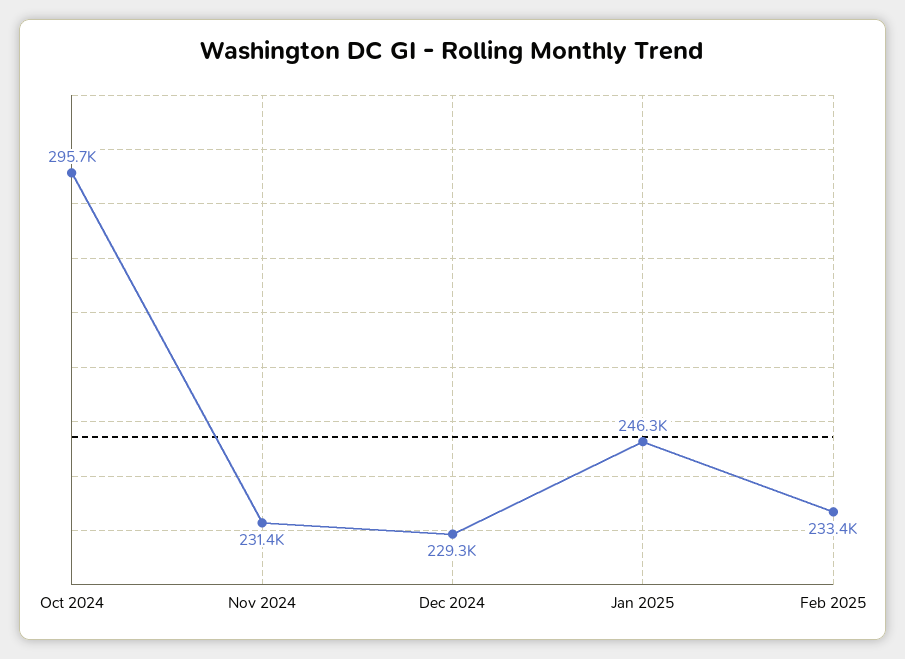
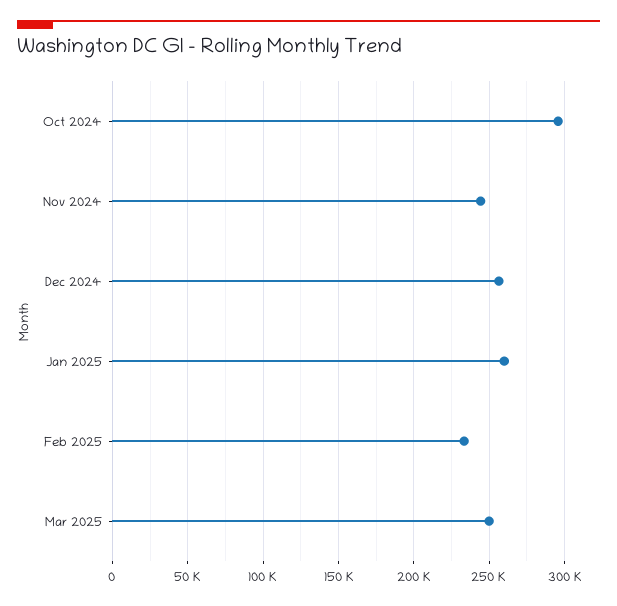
Nov 2024: 231400 -> 245000
Dec 2024: 229300 -> 255000
Jan 2025: 246300 -> 260000
Mar 2025: none -> 250000

